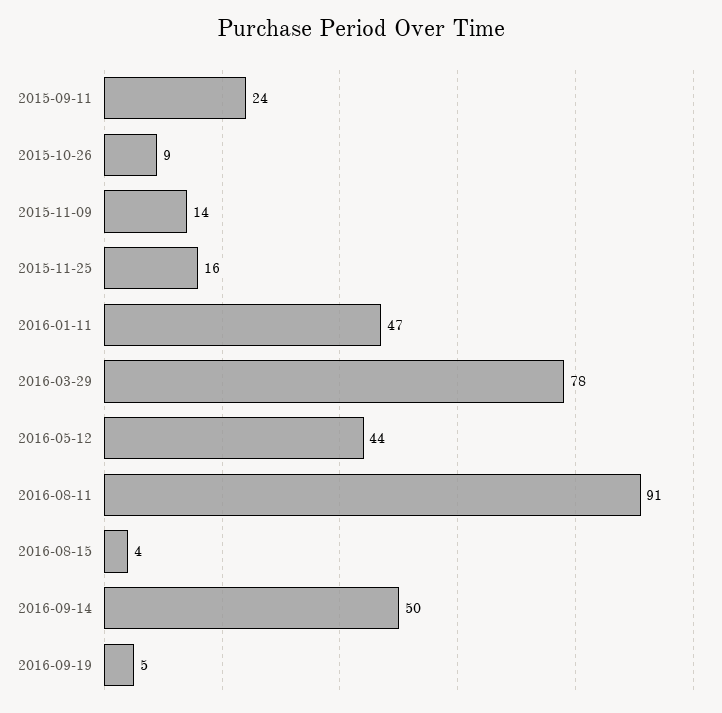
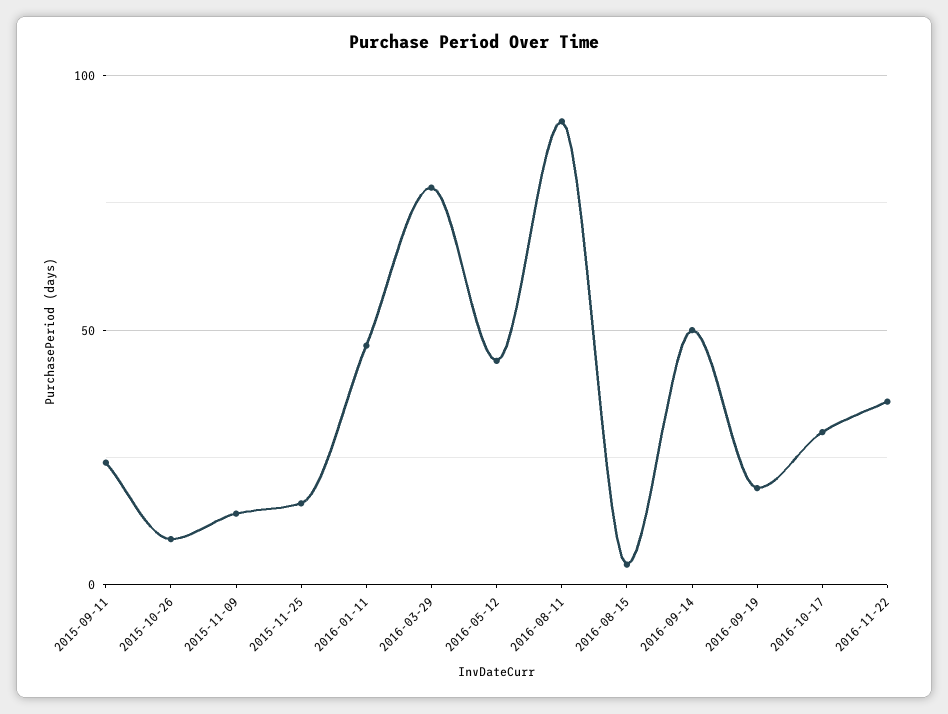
2016-09-19: 5 -> 20
2016-10-17: none -> 30
2016-11-22: none -> 35

